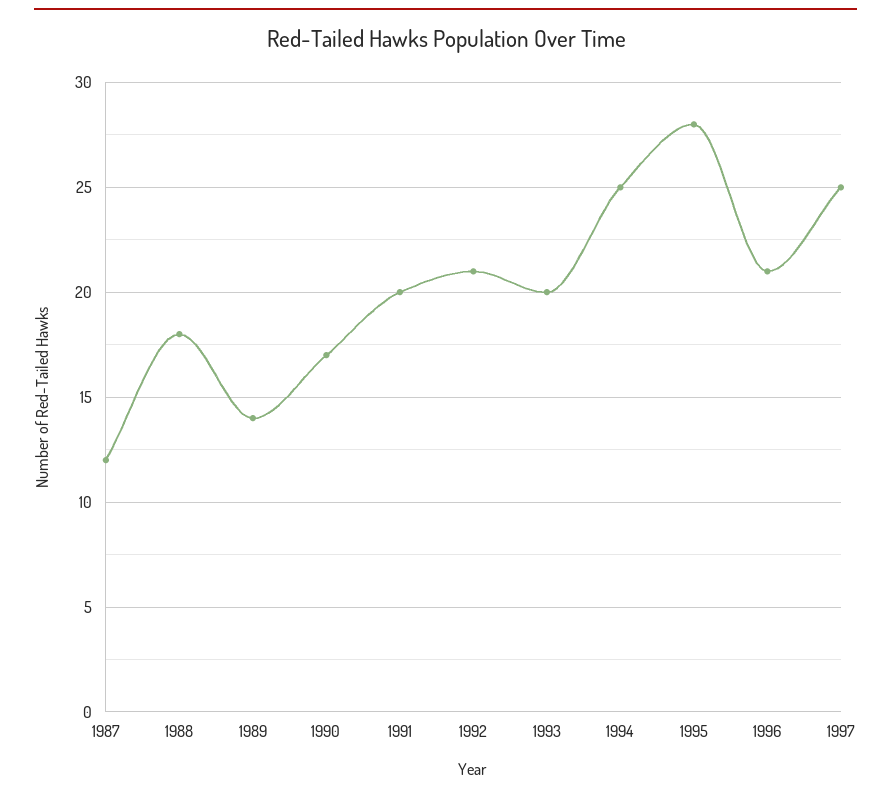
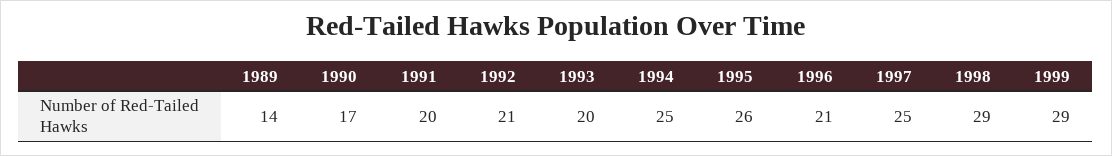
1987: 12 -> none
1988: 18 -> none
1995: 28 -> 26
1998: none -> 29
1999: none -> 29

